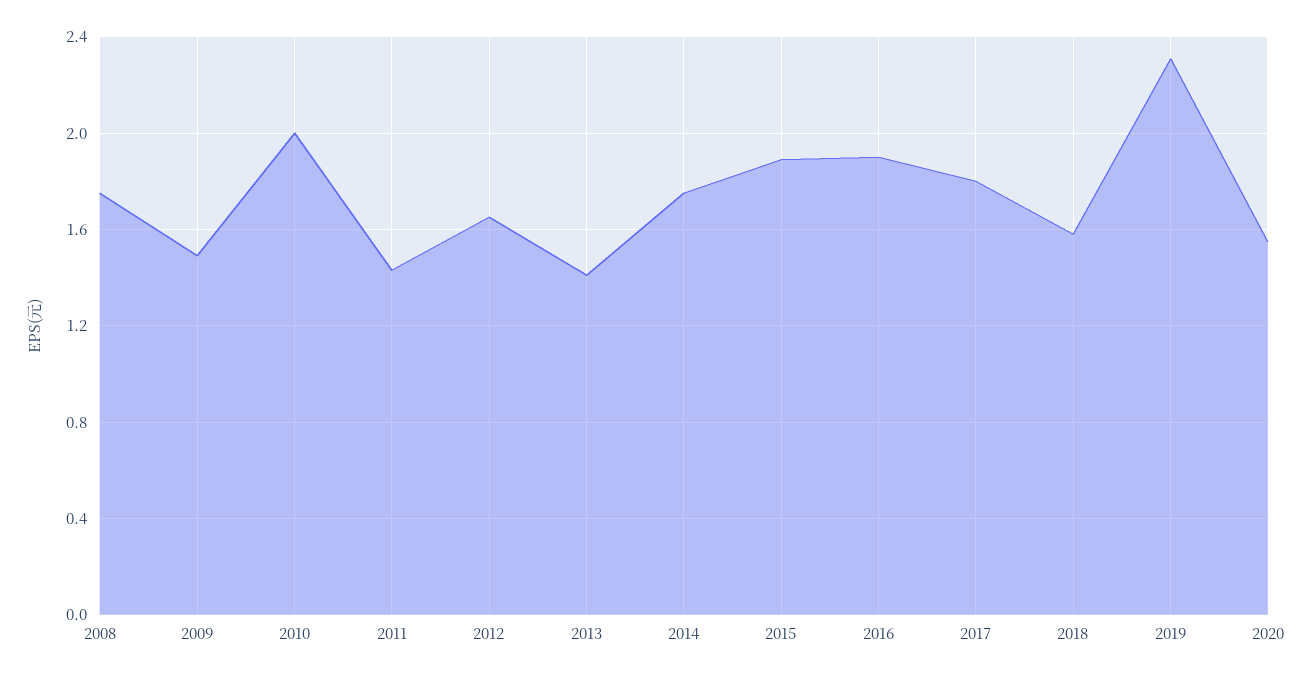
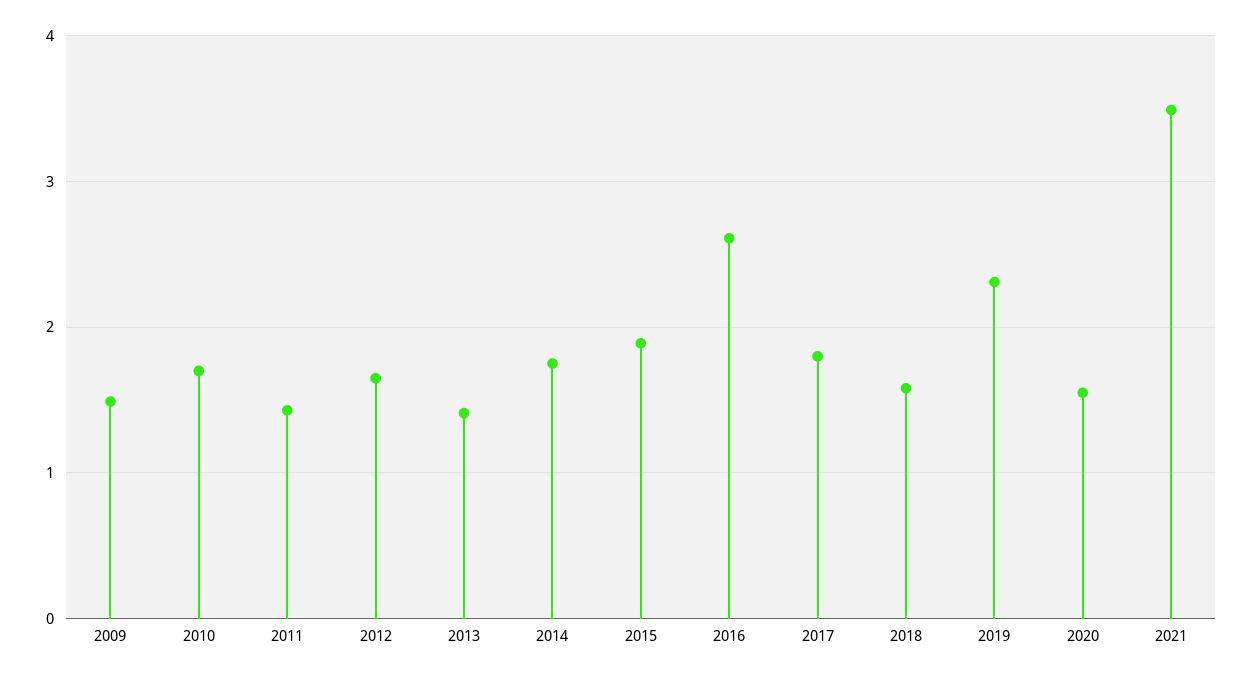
2008: 1.75 -> none
2010: 2 -> 1.7
2016: 1.9 -> 2.6
2021: none -> 3.5

